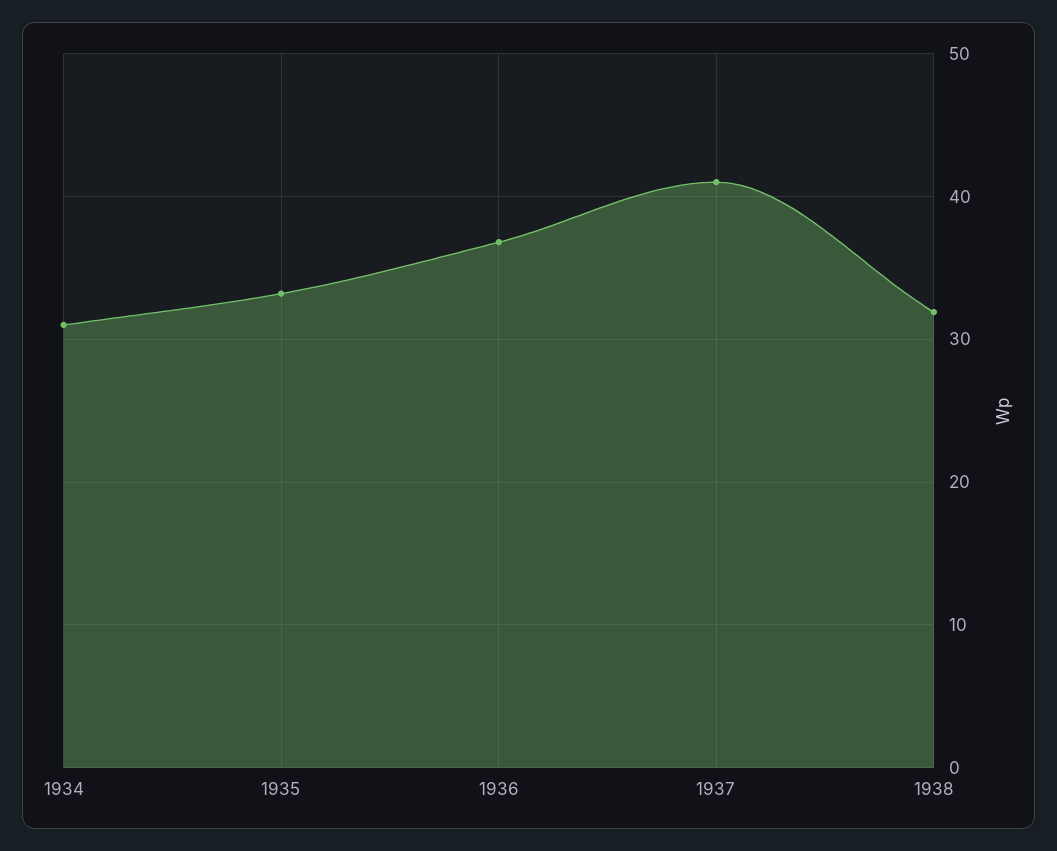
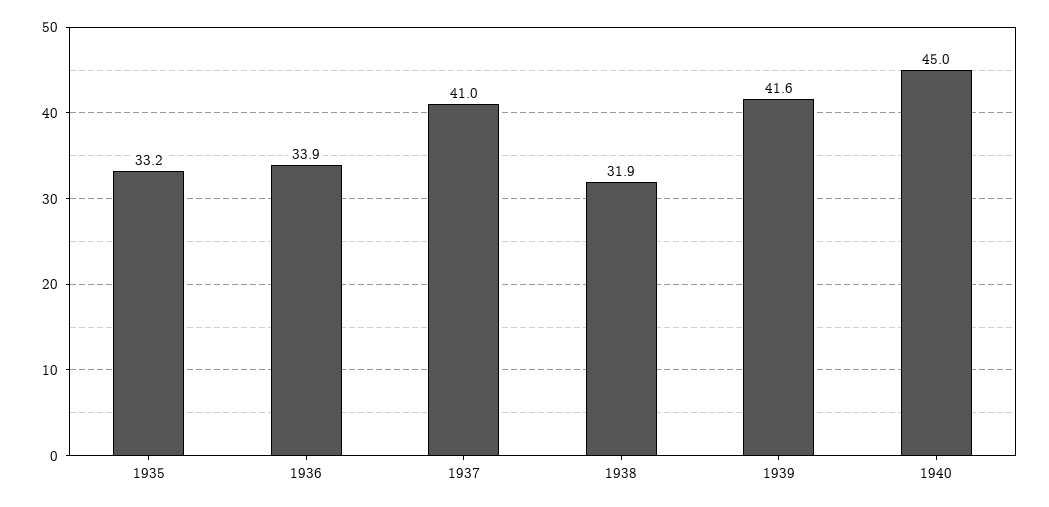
1934: 31 -> none
1936: 37 -> 33.9
1939: none -> 41.6
1940: none -> 45

